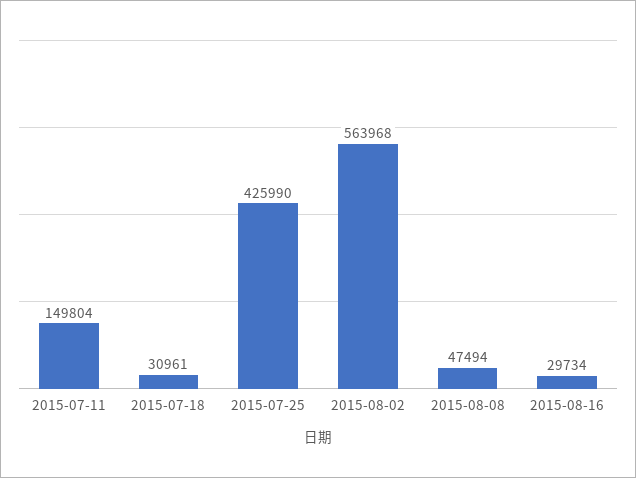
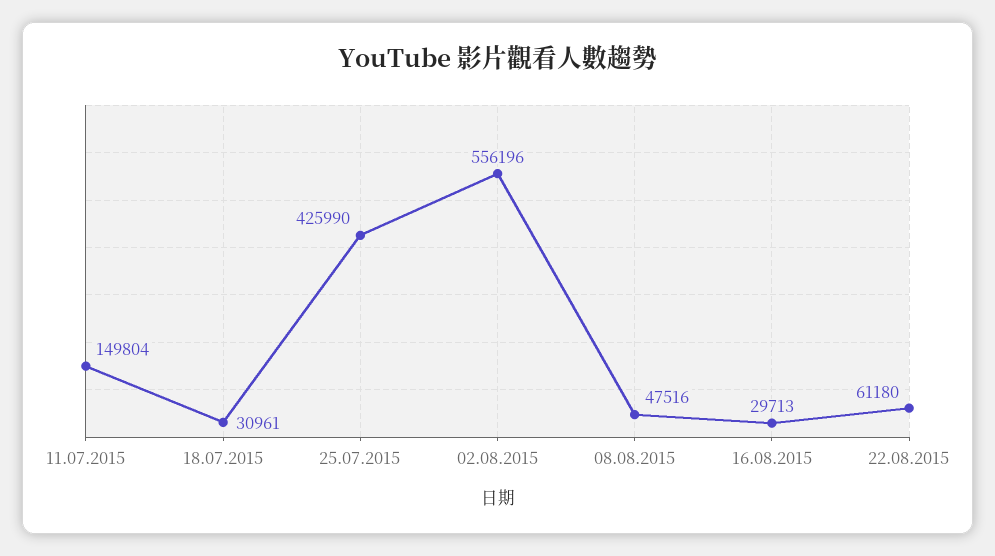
2015-08-02: 563968 -> 556196
2015-08-08: 47494 -> 47516
2015-08-16: 29734 -> 29713
22.08.2015: none -> 61180

